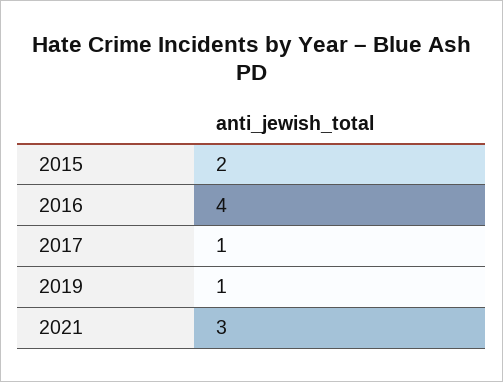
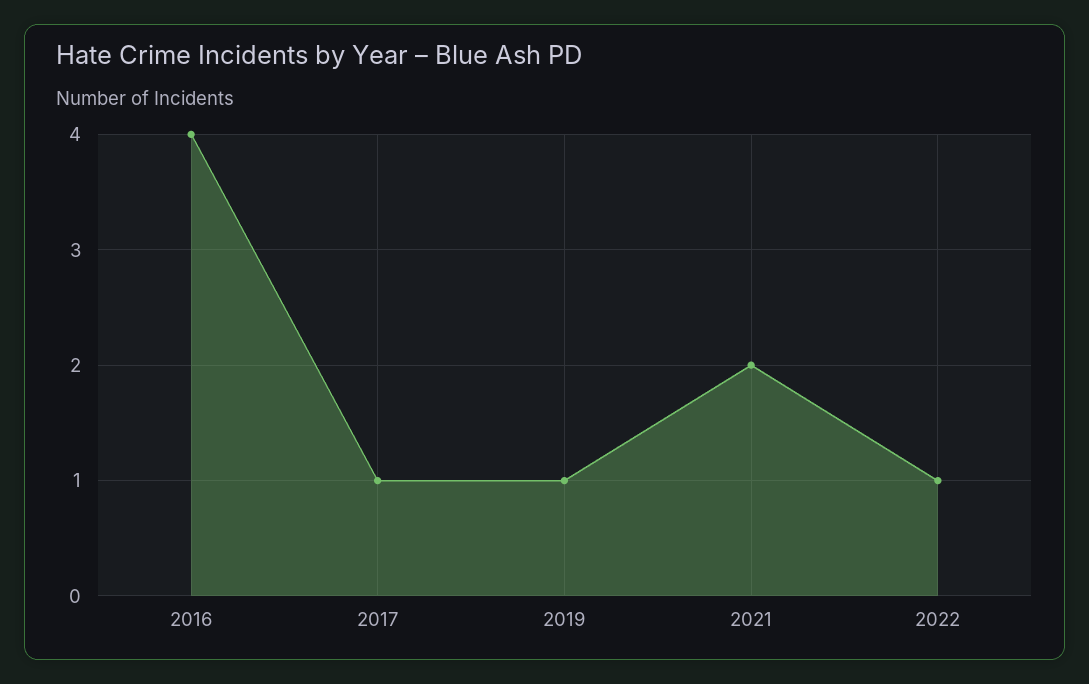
2015: 2 -> none
2021: 3 -> 2
2022: none -> 1

